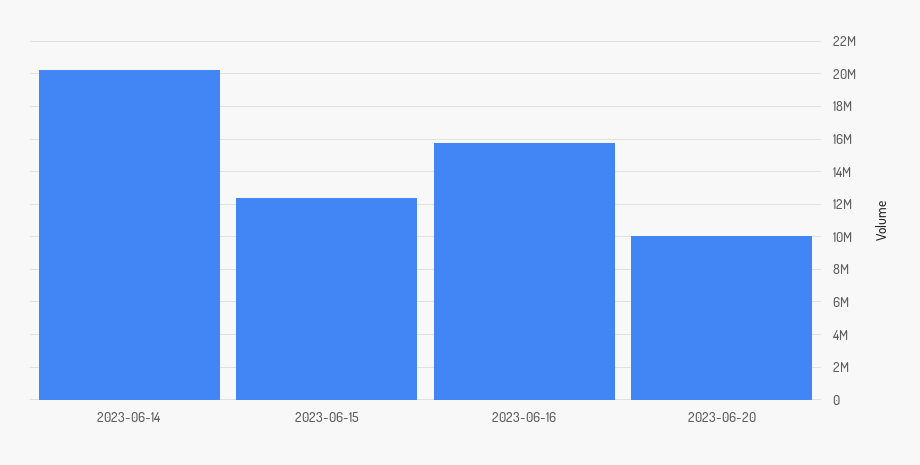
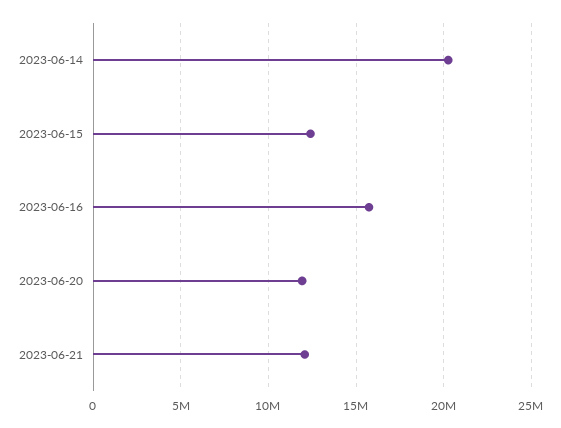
2023-06-20: 10000000 -> 12000000
2023-06-21: none -> 12000000

